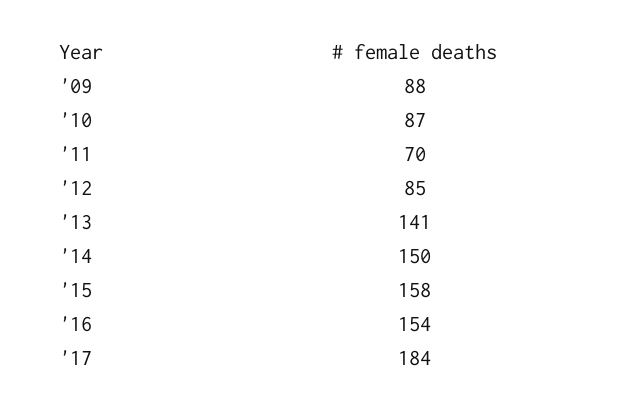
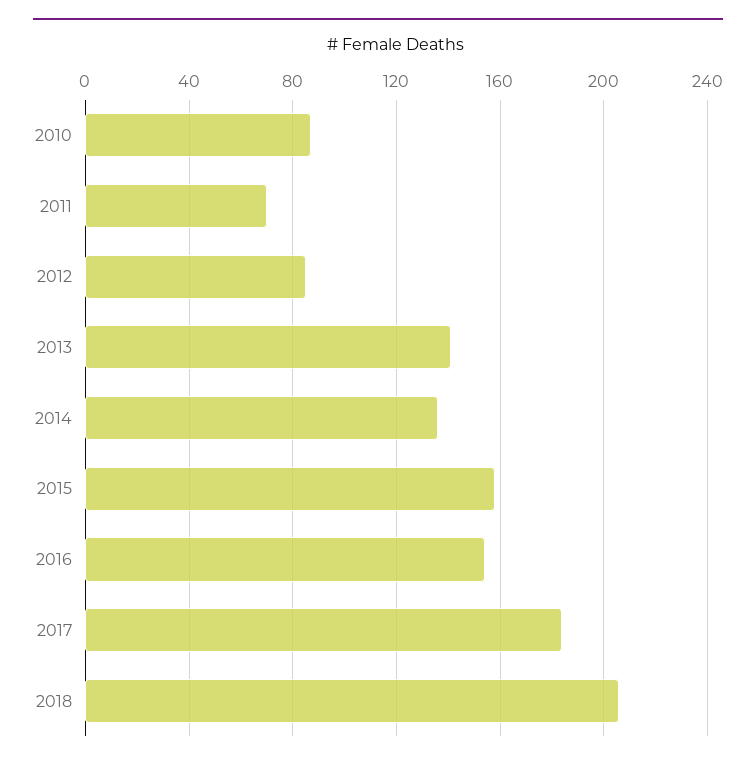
'09: 88 -> none
'14: 150 -> 135
2018: none -> 205

